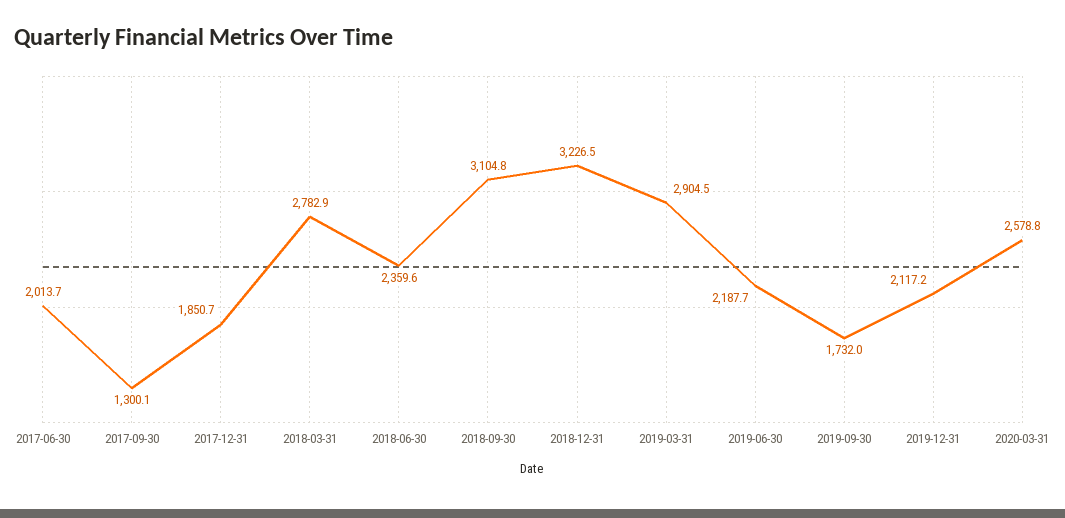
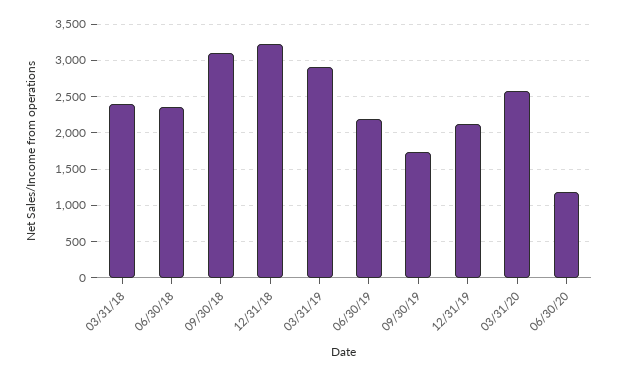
2017-06-30: 2013.7 -> none
2017-09-30: 1300.1 -> none
2017-12-31: 1850.7 -> none
2018-03-31: 2782.9 -> 2400
06/30/20: none -> 1200

